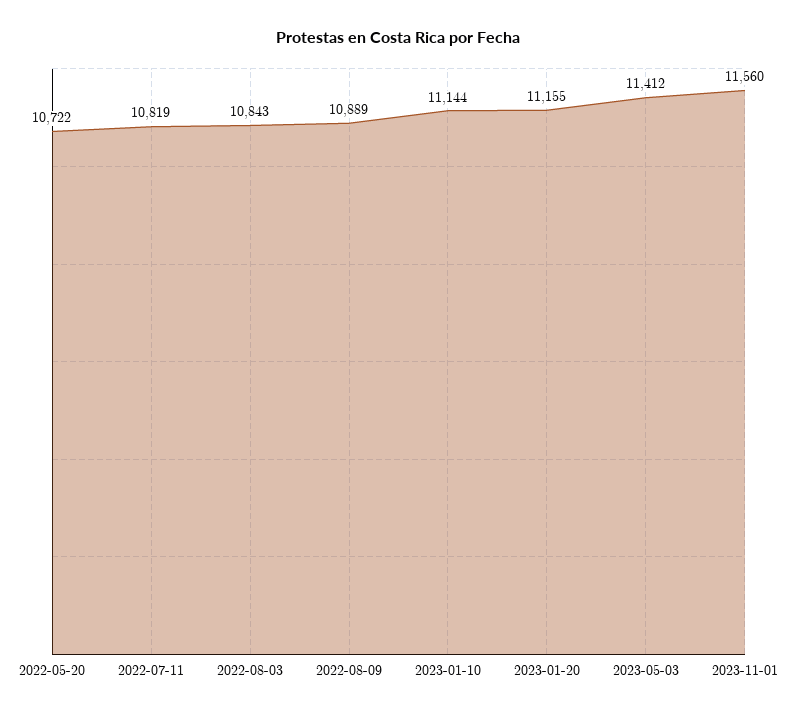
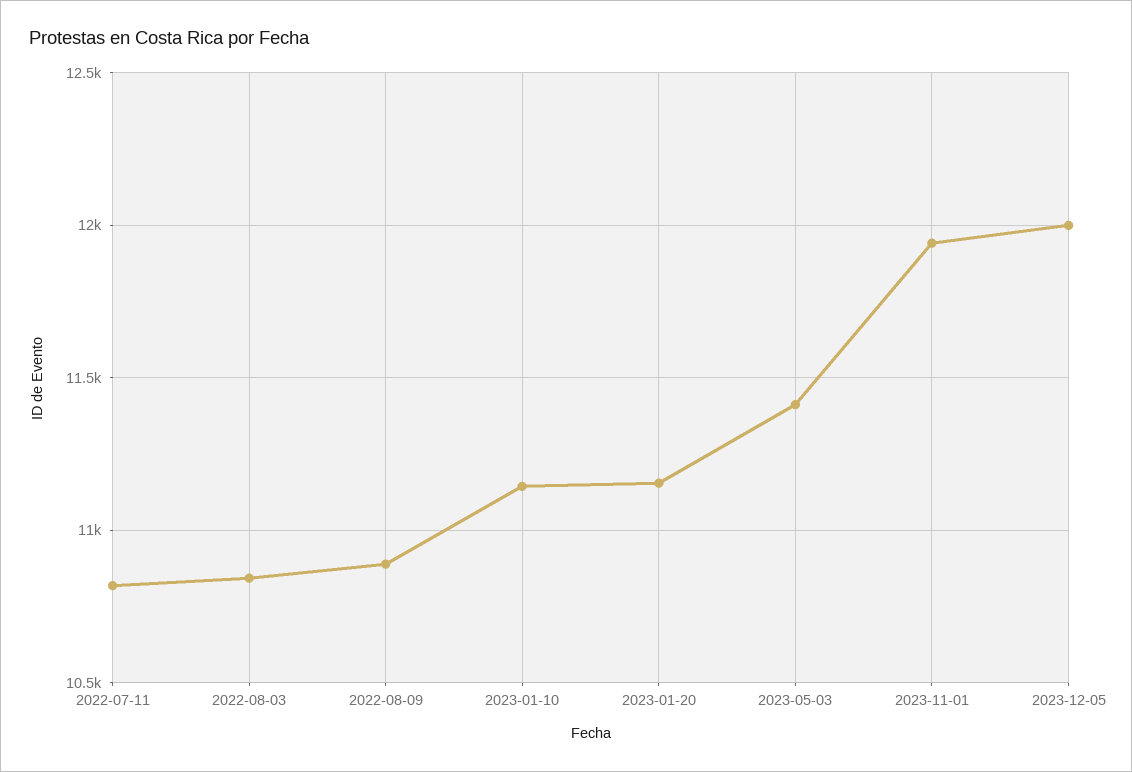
2022-05-20: 10722 -> none
2023-11-01: 11560 -> 11950
2023-12-05: none -> 12000

